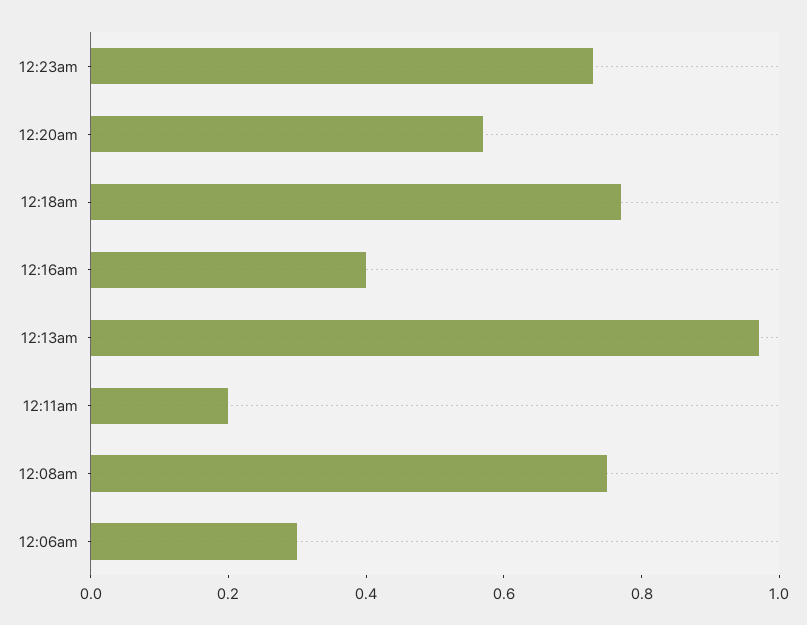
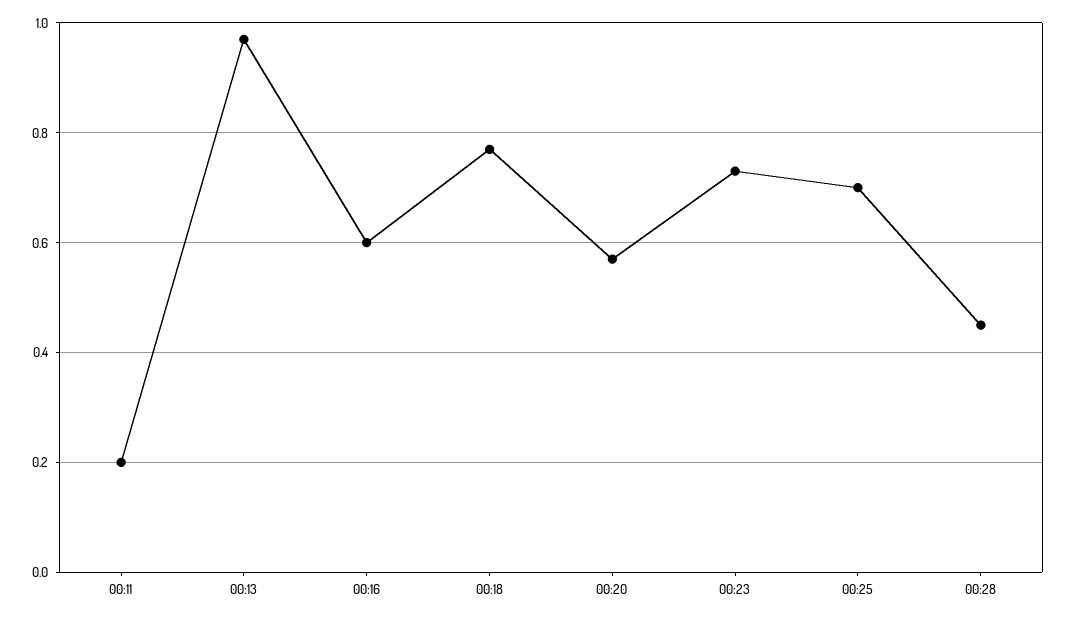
12:16am: 0.4 -> 0.6
12:08am: 0.75 -> none
12:06am: 0.3 -> none
00:25: none -> 0.7
00:28: none -> 0.45

